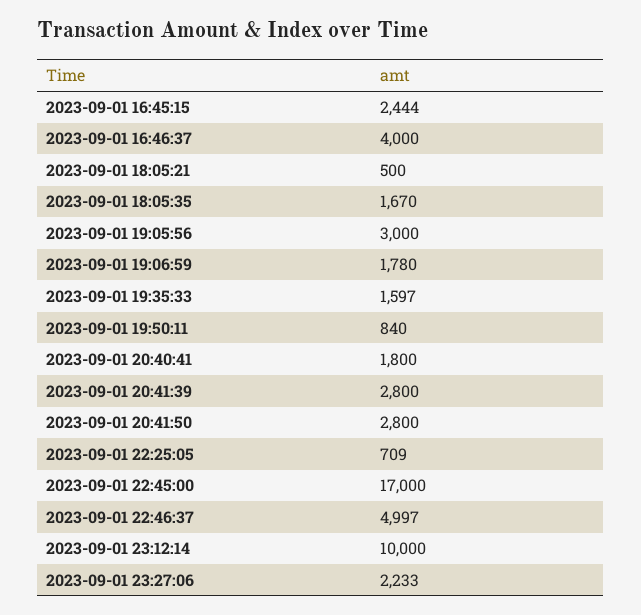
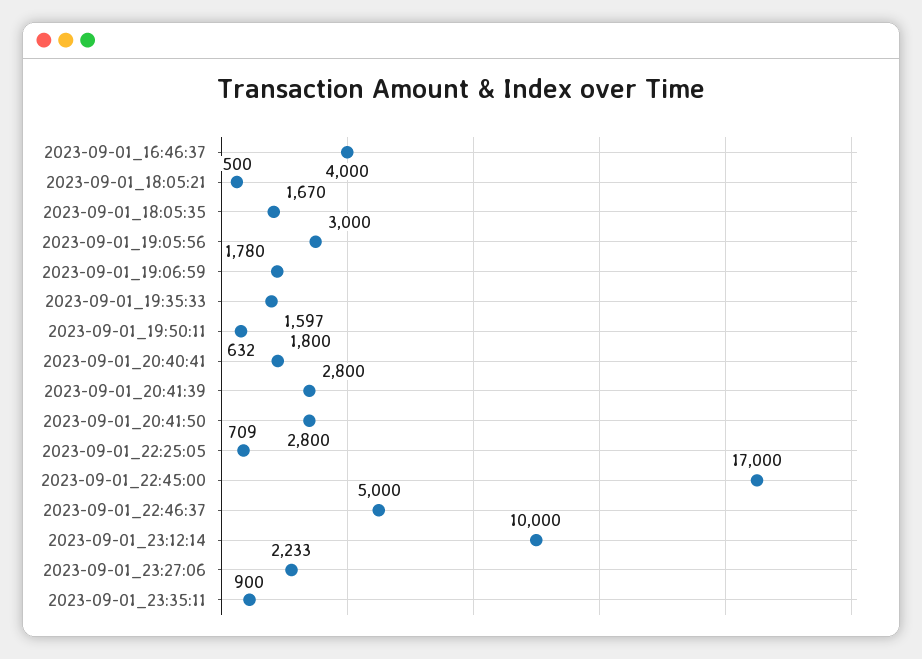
2023-09-01 16:45:15: 2444 -> none
2023-09-01 19:50:11: 840 -> 632
2023-09-01 22:46:37: 4997 -> 5000
2023-09-01_23:35:11: none -> 900

